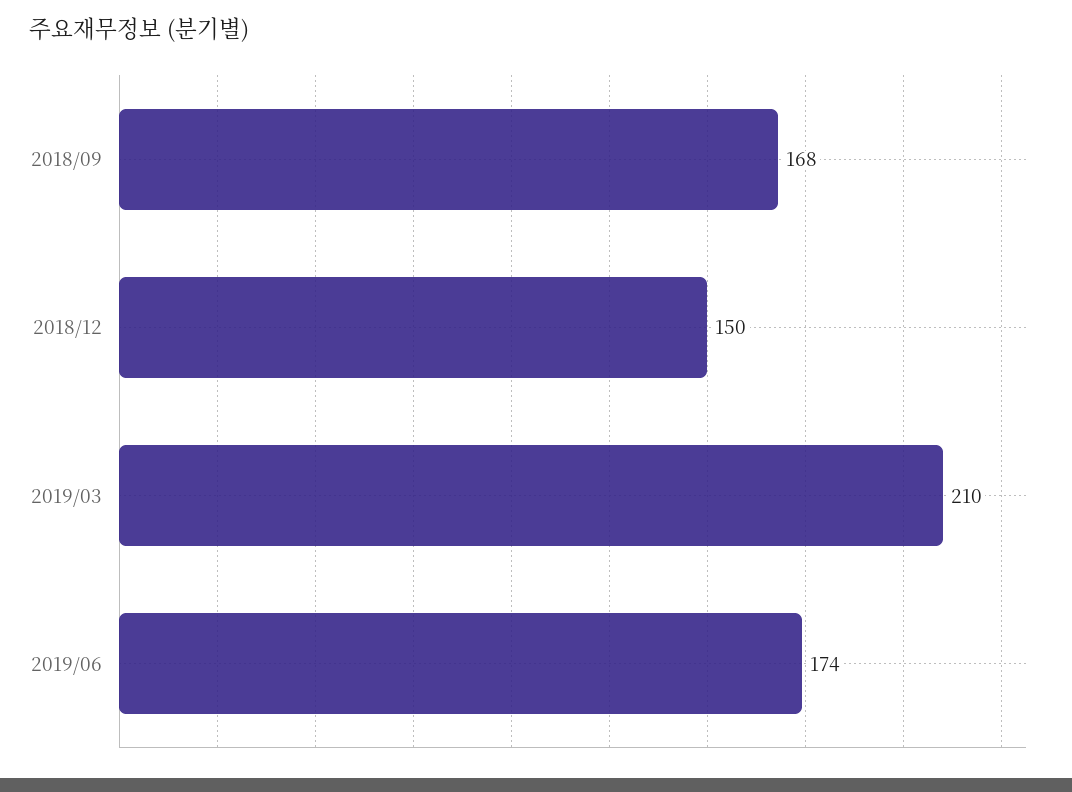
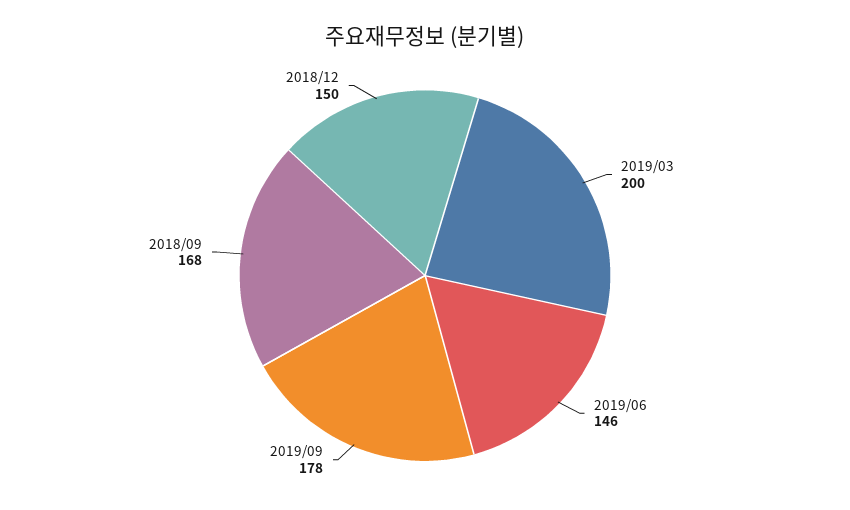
2019/03: 210 -> 200
2019/06: 174 -> 146
2019/09: none -> 178

